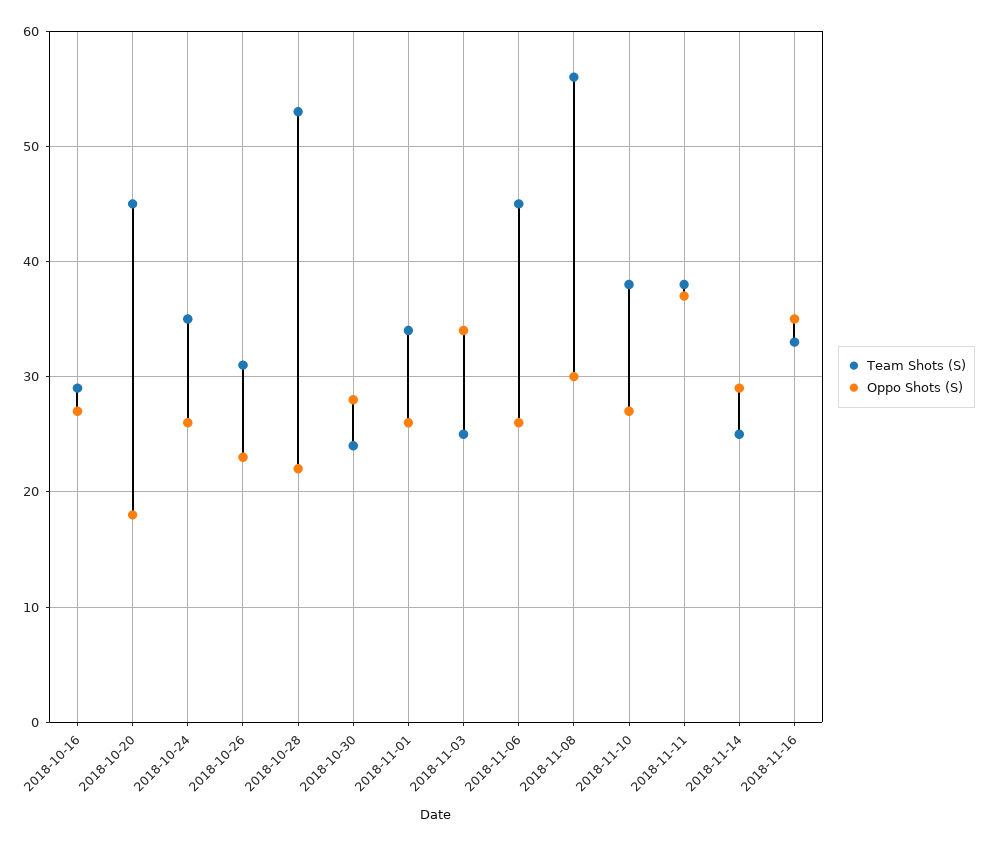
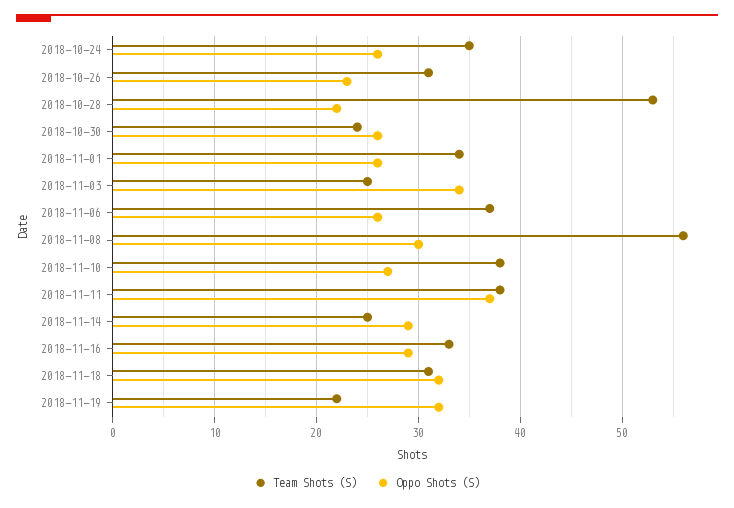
Team Shots (S), 2018-10-16: 29 -> none
Oppo Shots (S), 2018-10-16: 27 -> none
Team Shots (S), 2018-10-20: 45 -> none
Oppo Shots (S), 2018-10-20: 18 -> none
Oppo Shots (S), 2018-10-30: 28 -> 26
Team Shots (S), 2018-11-06: 45 -> 37
Oppo Shots (S), 2018-11-16: 35 -> 29
Team Shots (S), 2018-11-18: none -> 31
Oppo Shots (S), 2018-11-18: none -> 32
Team Shots (S), 2018-11-19: none -> 22
Oppo Shots (S), 2018-11-19: none -> 32

